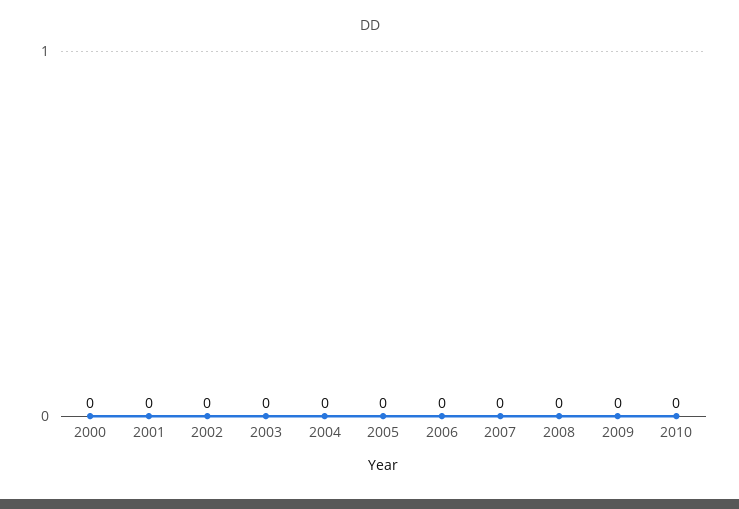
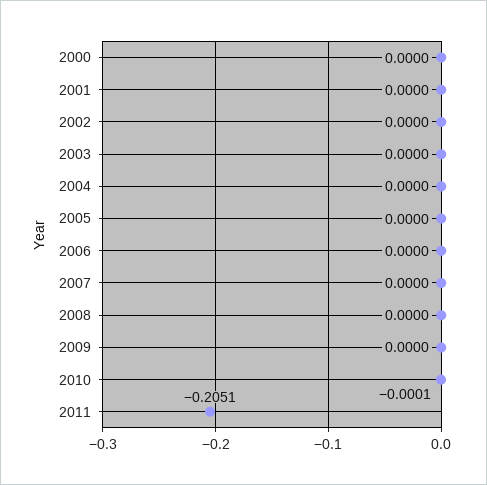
2010: 0 -> -0.0001
2011: none -> -0.2051

